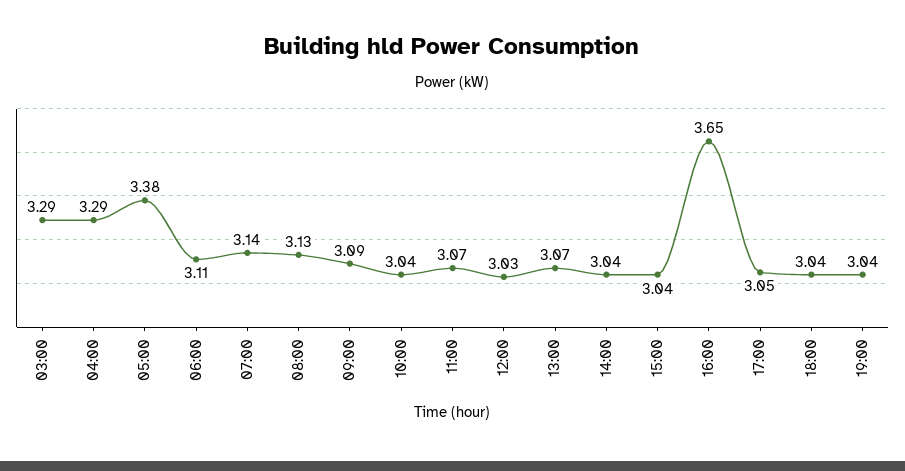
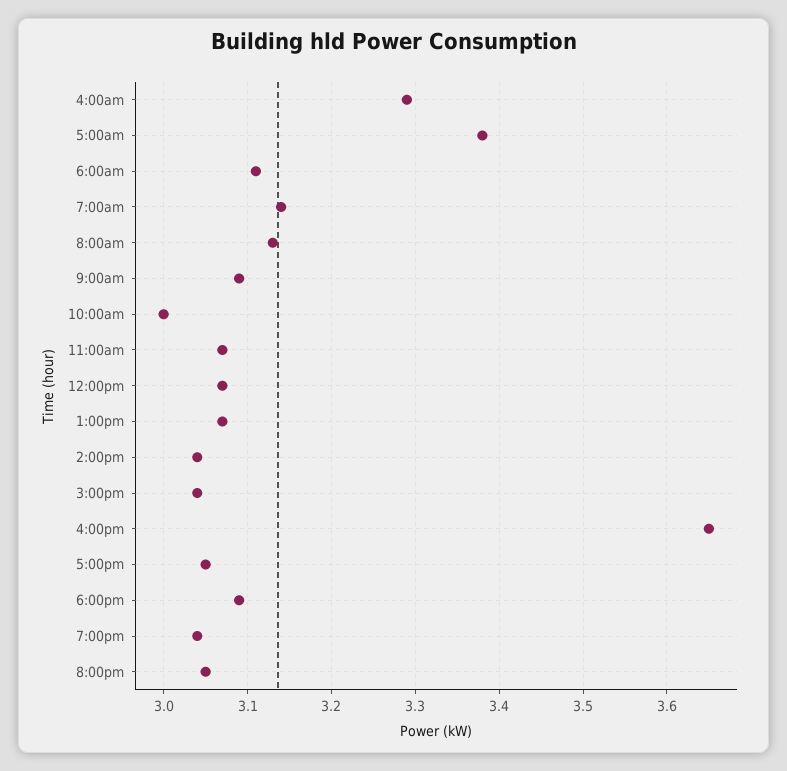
03:00: 3.29 -> none
10:00: 3.04 -> 3
12:00: 3.03 -> 3.07
18:00: 3.04 -> 3.09
8:00pm: none -> 3.05

